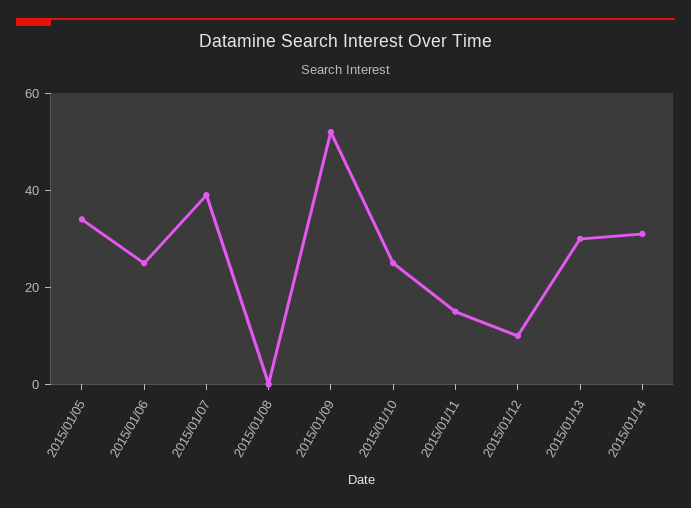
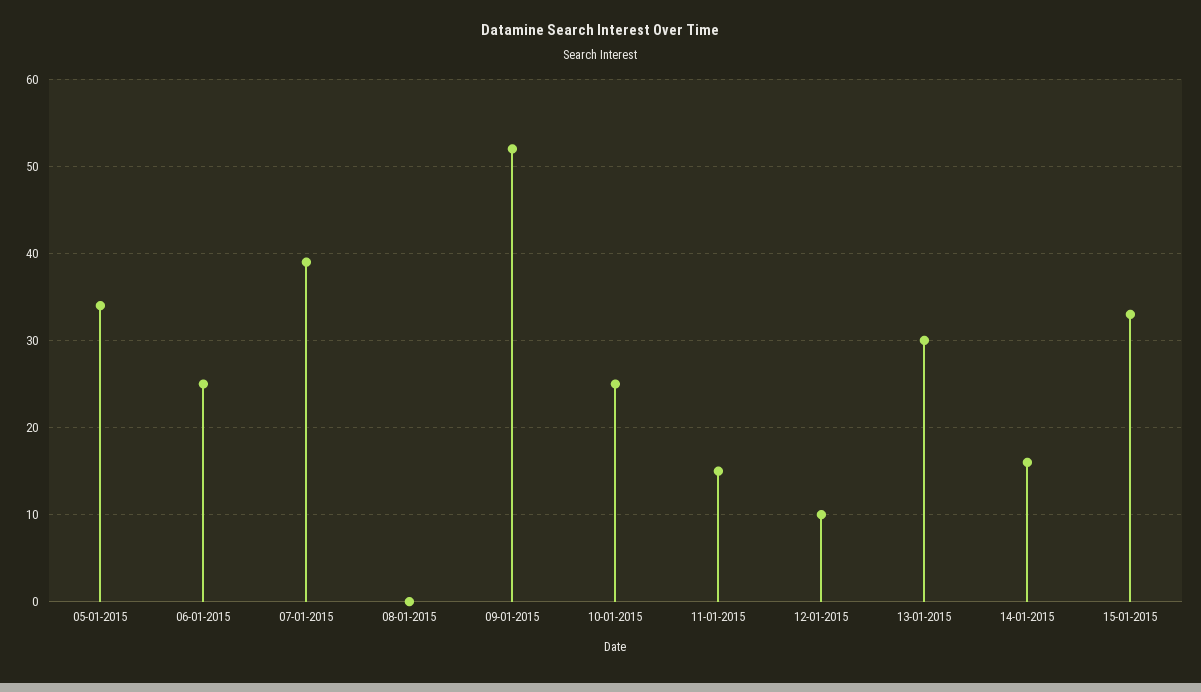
2015/01/14: 30 -> 16
15-01-2015: none -> 33

